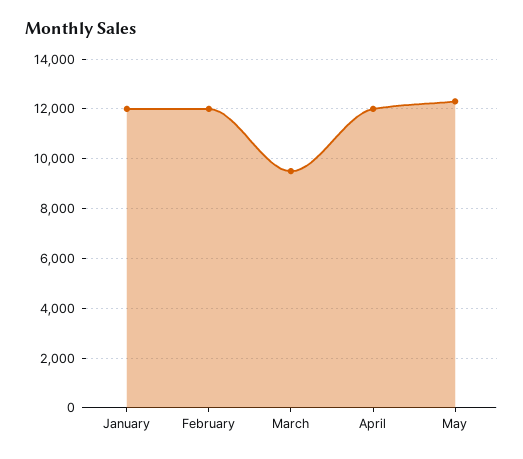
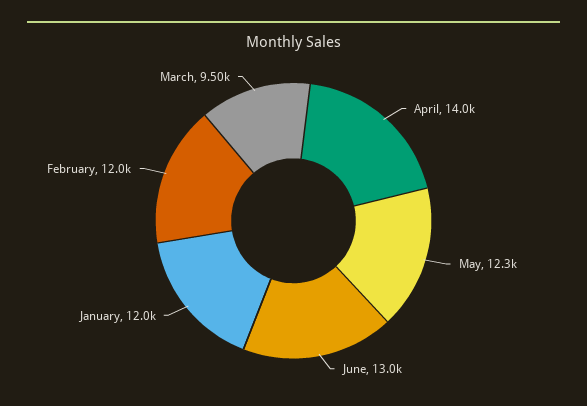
April: 12000 -> 14000
June: none -> 13000

